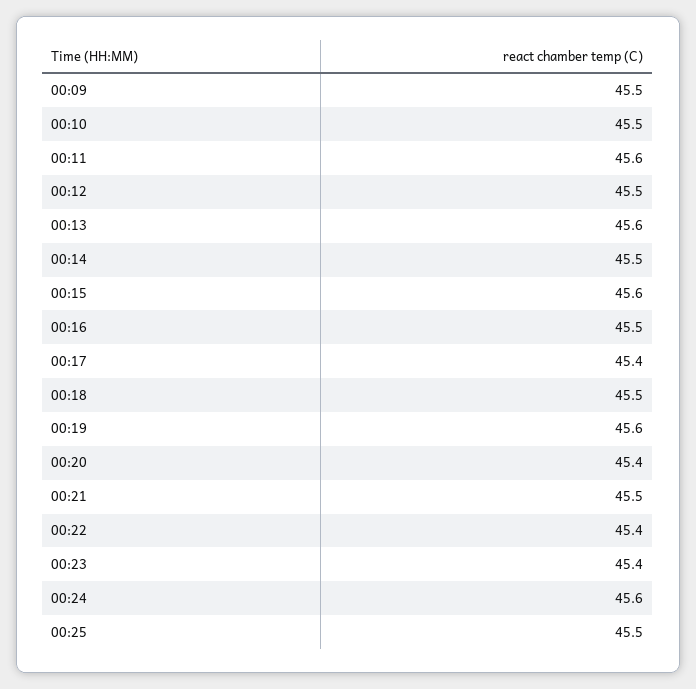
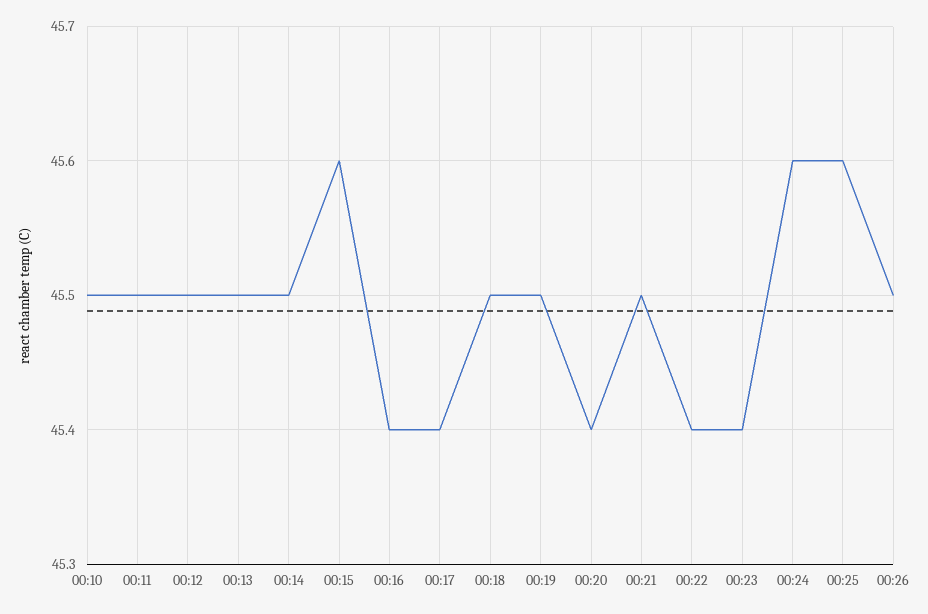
00:09: 45.5 -> none
00:11: 45.6 -> 45.5
00:13: 45.6 -> 45.5
00:16: 45.5 -> 45.4
00:19: 45.6 -> 45.5
00:25: 45.5 -> 45.6
00:26: none -> 45.5

